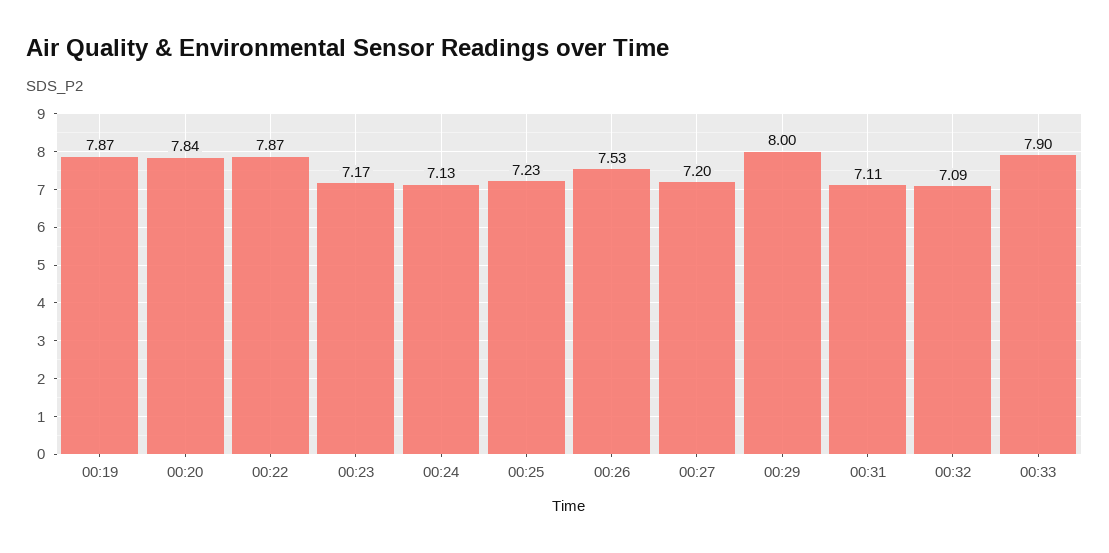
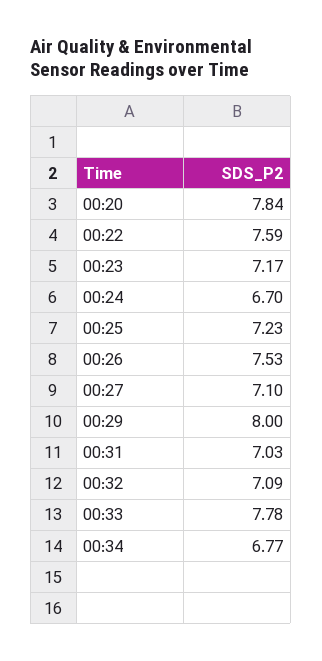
00:19: 7.87 -> none
00:22: 7.87 -> 7.59
00:24: 7.13 -> 6.7
00:27: 7.2 -> 7.1
00:31: 7.11 -> 7.03
00:33: 7.9 -> 7.78
00:34: none -> 6.77

